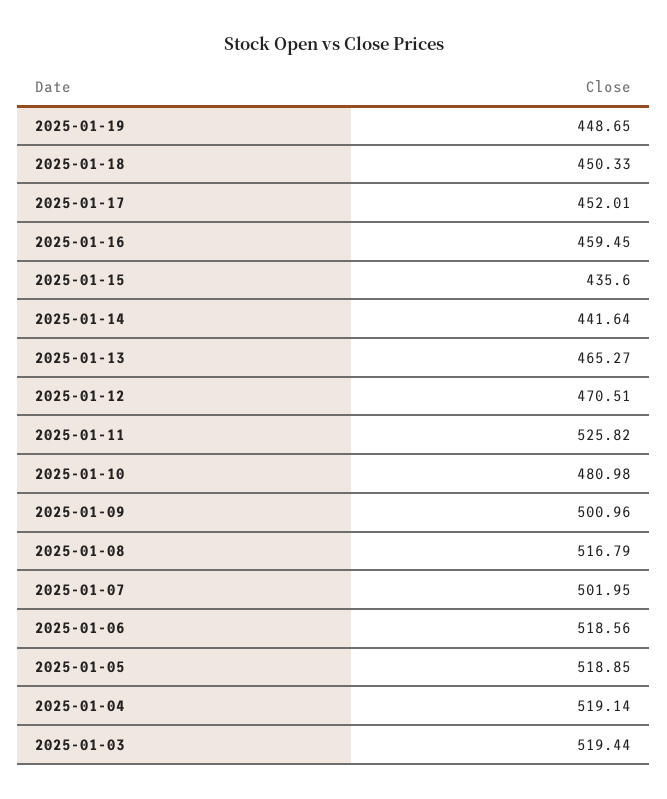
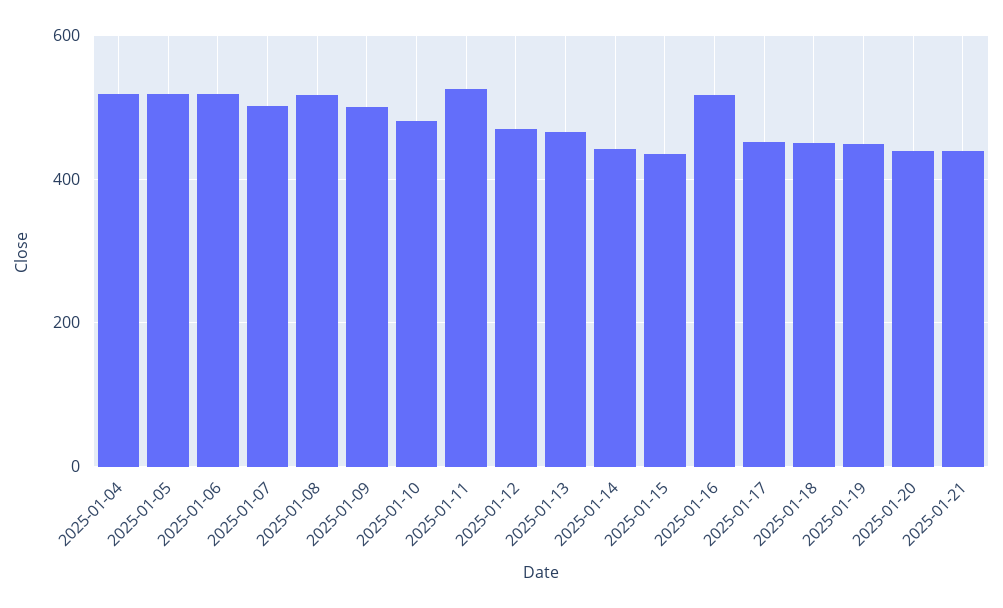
2025-01-16: 459.45 -> 520
2025-01-03: 519.44 -> none
2025-01-20: none -> 440
2025-01-21: none -> 440

